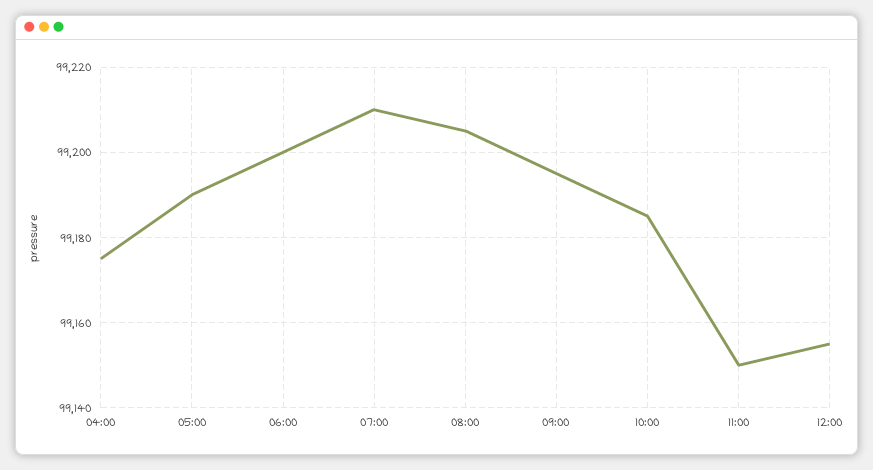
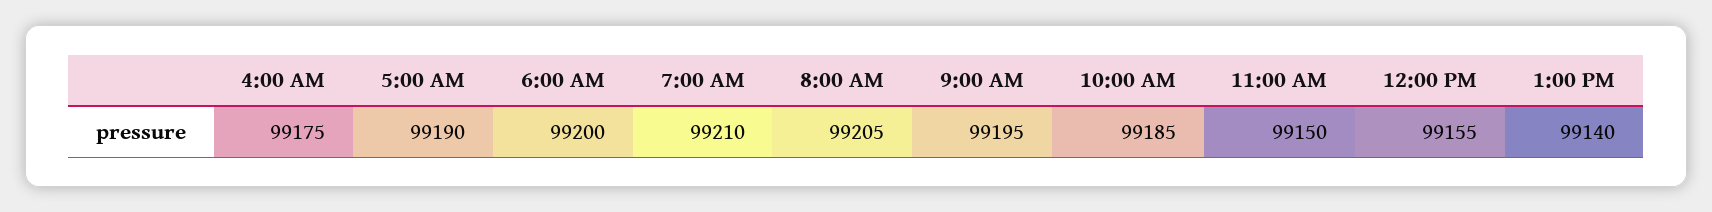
1:00 PM: none -> 99140

